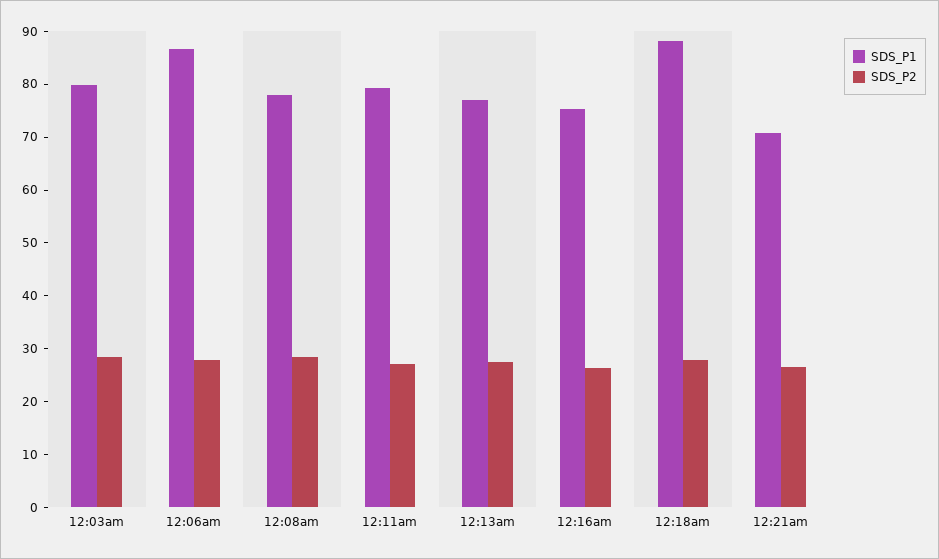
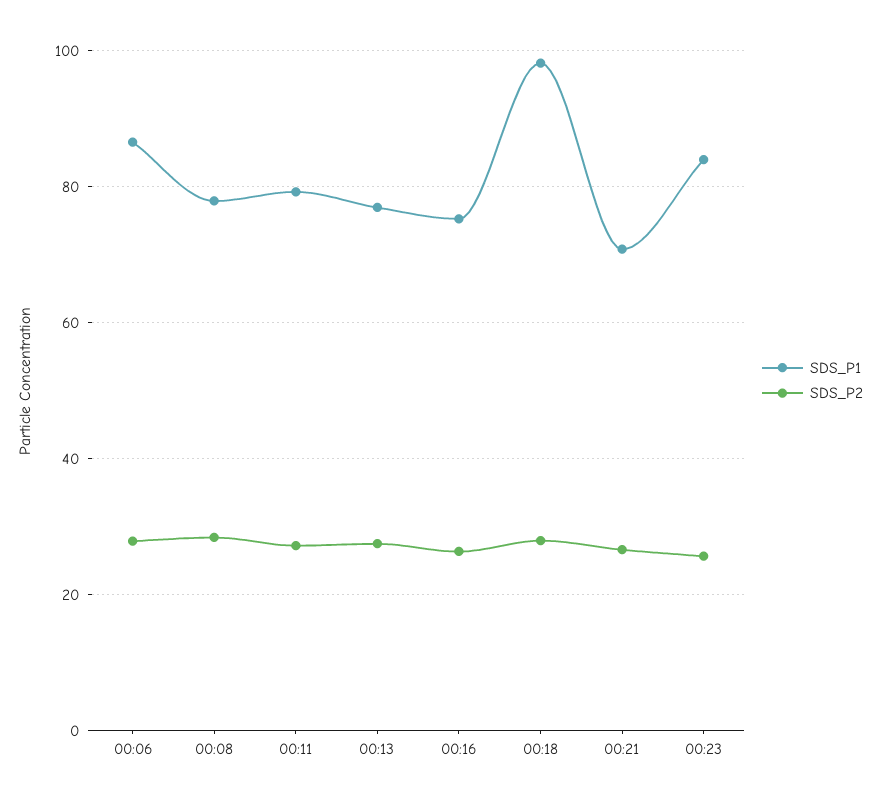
SDS_P1, 12:03am: 80 -> none
SDS_P2, 12:03am: 28 -> none
SDS_P1, 12:18am: 88 -> 98
SDS_P1, 00:23: none -> 84
SDS_P2, 00:23: none -> 26

